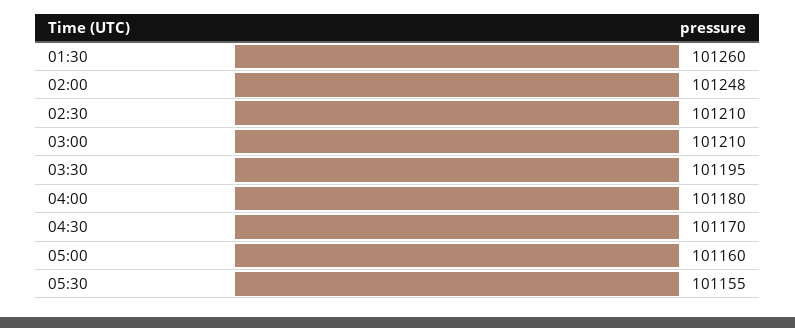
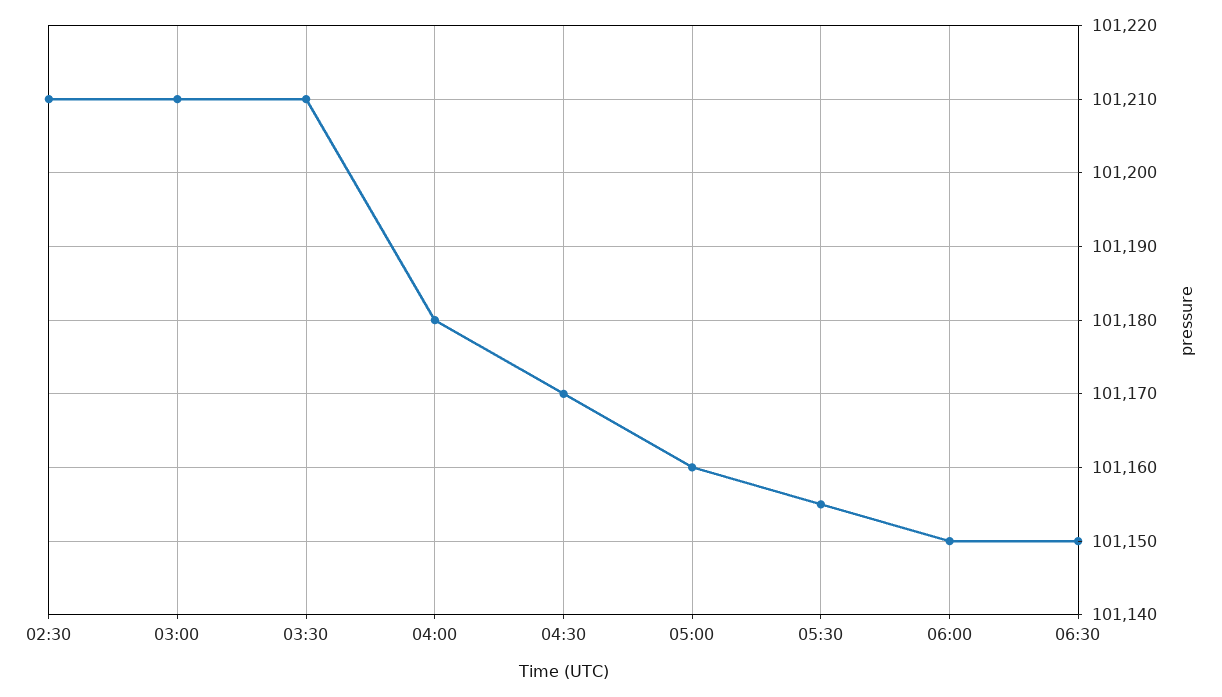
01:30: 101260 -> none
02:00: 101248 -> none
03:30: 101195 -> 101210
06:00: none -> 101150
06:30: none -> 101150

